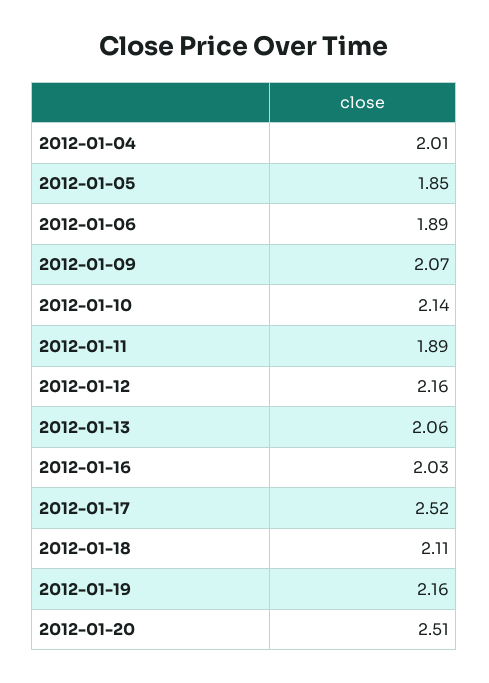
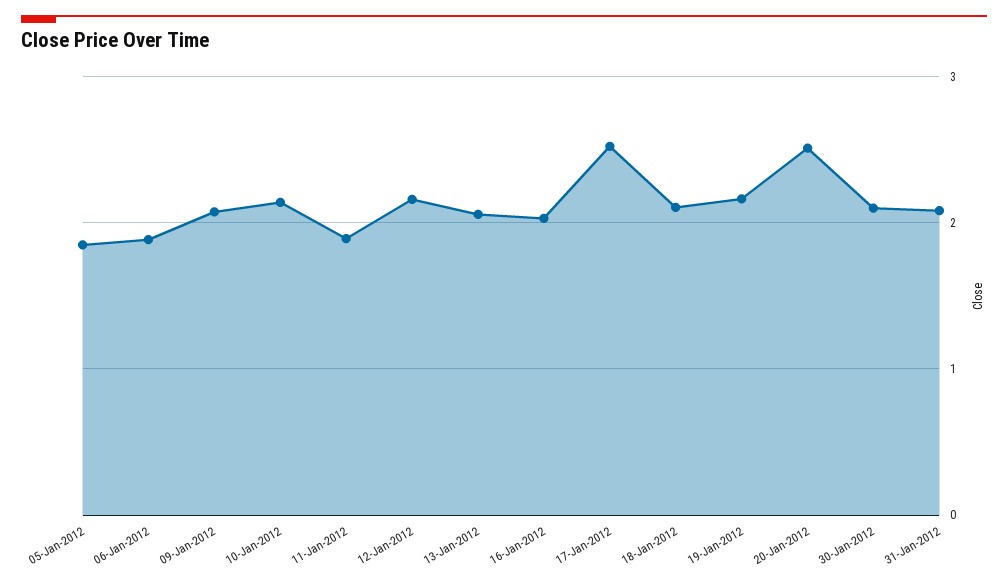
2012-01-04: 2.01 -> none
30-Jan-2012: none -> 2.1
31-Jan-2012: none -> 2.1

